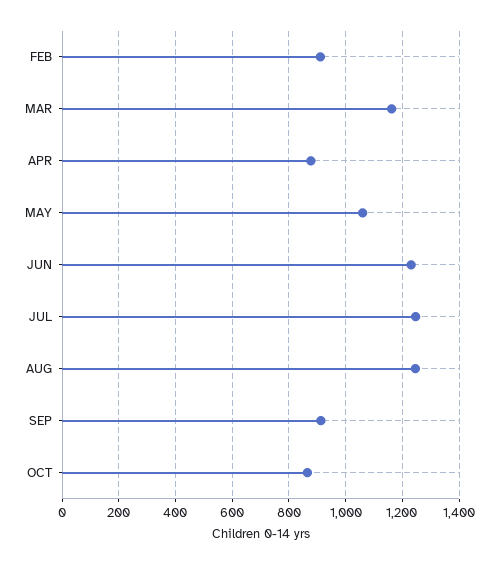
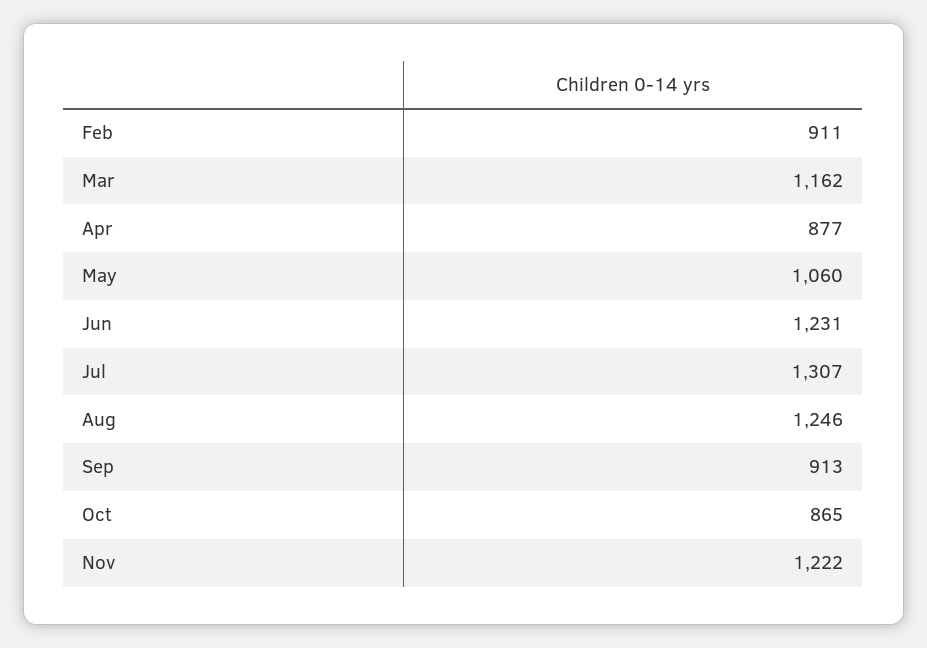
JUL: 1250 -> 1307
Nov: none -> 1222

